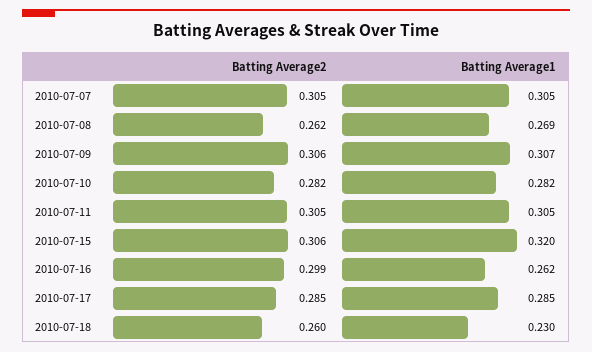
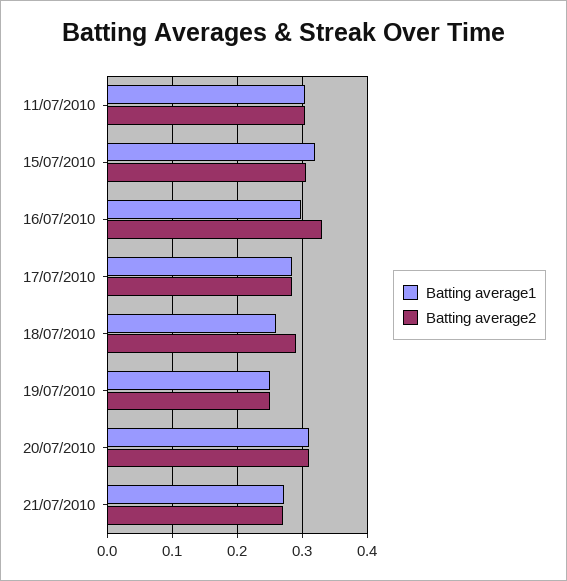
Batting Average2, 2010-07-07: 0.305 -> none
Batting Average1, 2010-07-07: 0.305 -> none
Batting Average2, 2010-07-08: 0.262 -> none
Batting Average1, 2010-07-08: 0.269 -> none
Batting Average2, 2010-07-09: 0.306 -> none
Batting Average1, 2010-07-09: 0.307 -> none
Batting Average2, 2010-07-10: 0.282 -> none
Batting Average1, 2010-07-10: 0.282 -> none
Batting Average2, 2010-07-16: 0.299 -> 0.33
Batting Average1, 2010-07-16: 0.262 -> 0.3
Batting Average2, 2010-07-18: 0.26 -> 0.29
Batting Average1, 2010-07-18: 0.23 -> 0.26
Batting Average1, 19/07/2010: none -> 0.25
Batting Average2, 19/07/2010: none -> 0.25
Batting Average1, 20/07/2010: none -> 0.31
Batting Average2, 20/07/2010: none -> 0.31
Batting Average1, 21/07/2010: none -> 0.27
Batting Average2, 21/07/2010: none -> 0.27

